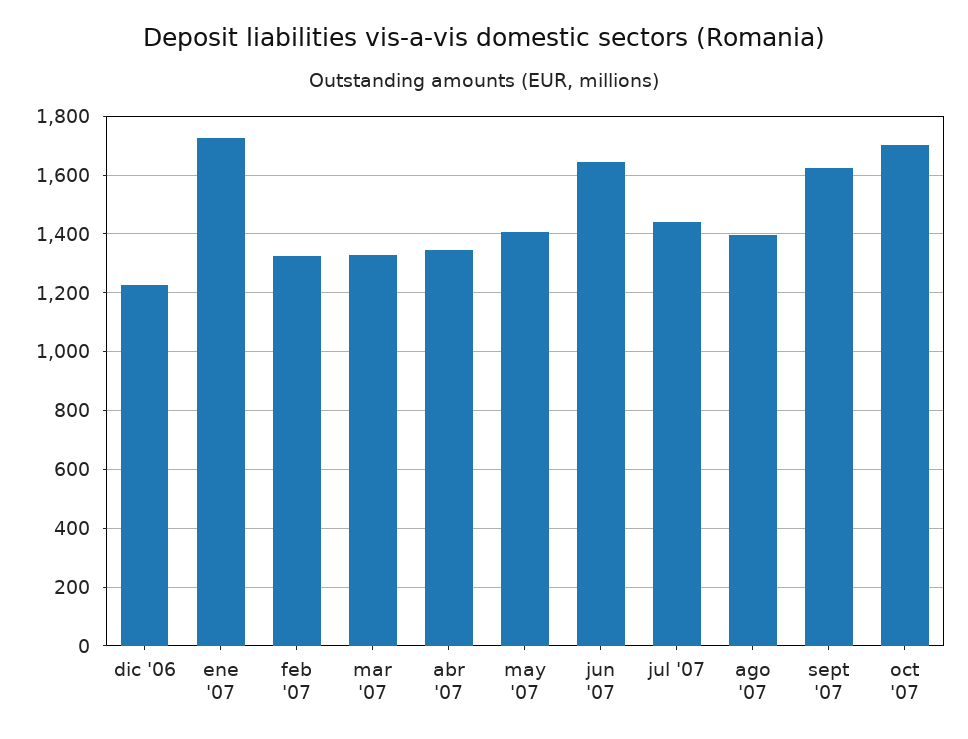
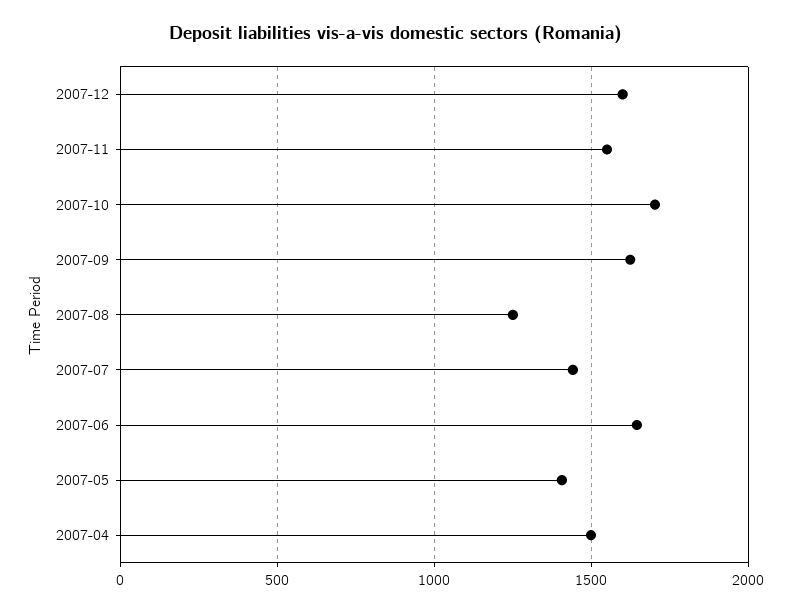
dic '06: 1225 -> none
ene '07: 1725 -> none
feb '07: 1325 -> none
mar '07: 1325 -> none
abr '07: 1350 -> 1500
ago '07: 1400 -> 1250
2007-12: none -> 1600
2007-11: none -> 1550

